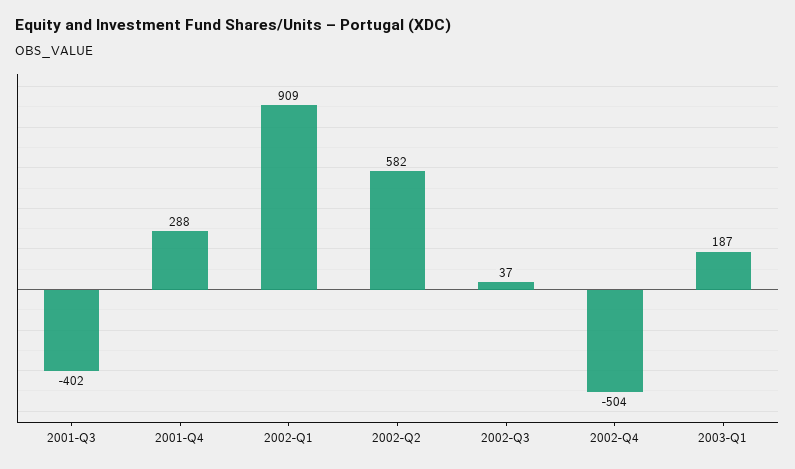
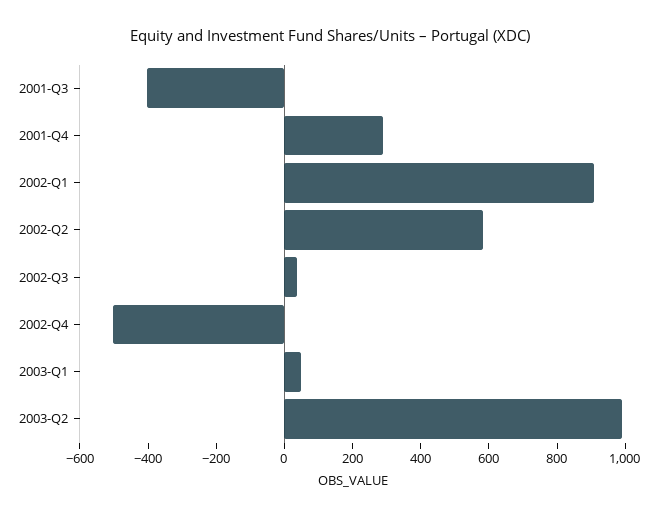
2003-Q1: 187 -> 50
2003-Q2: none -> 1000

